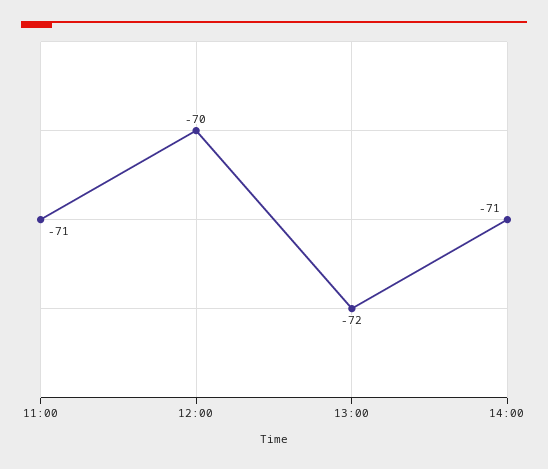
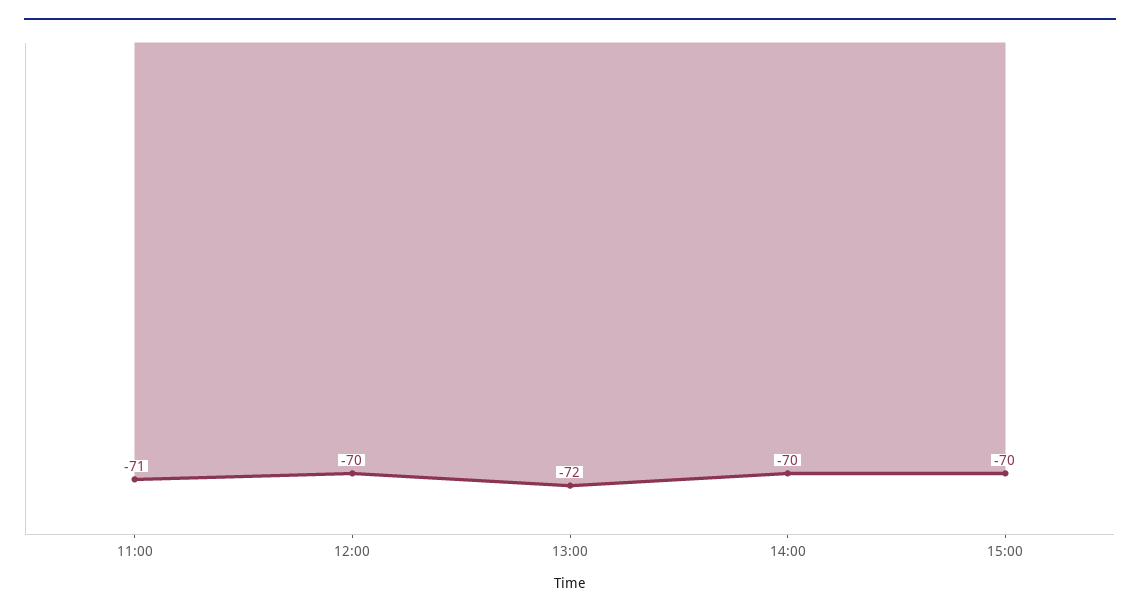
14:00: -71 -> -70
15:00: none -> -70

